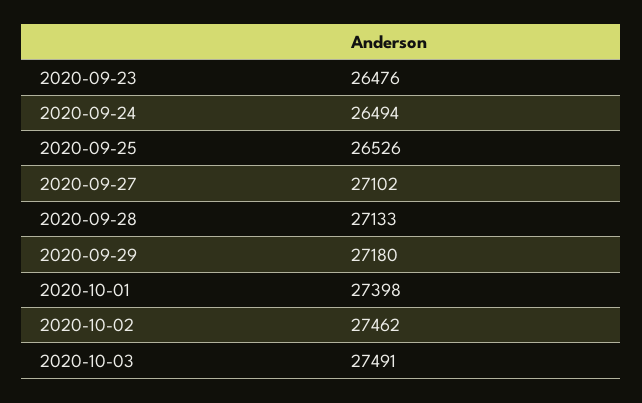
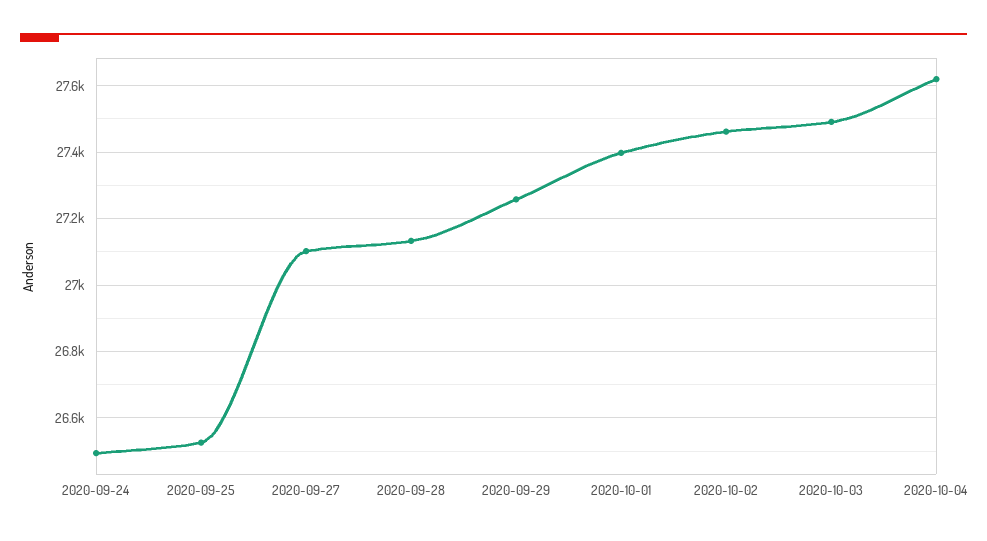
2020-09-23: 26476 -> none
2020-09-29: 27180 -> 27260
2020-10-04: none -> 27620

